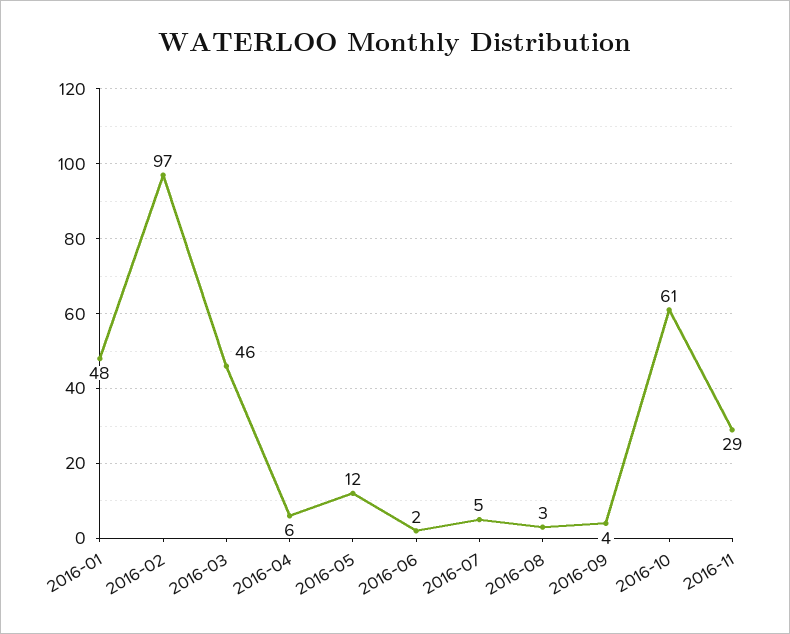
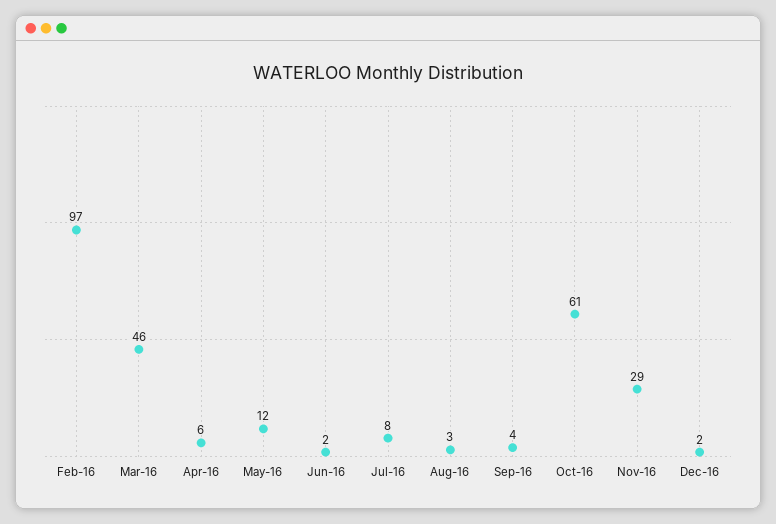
2016-01: 48 -> none
2016-07: 5 -> 8
Dec-16: none -> 2

